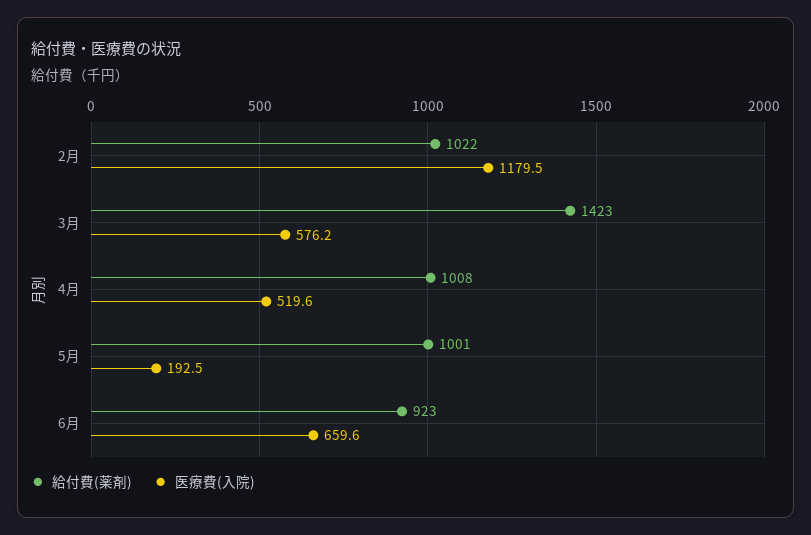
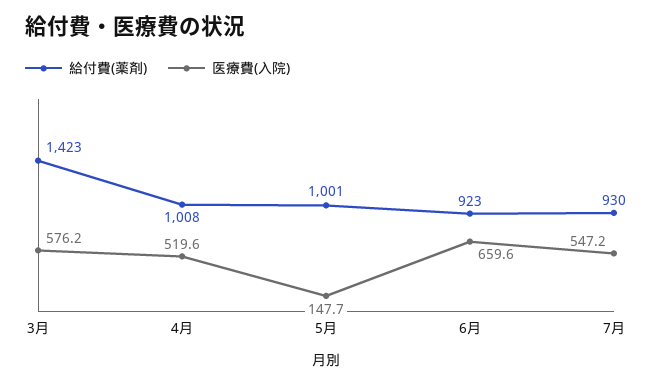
給付費(薬剤), 2月: 1022 -> none
医療費(入院), 2月: 1179.5 -> none
医療費(入院), 5月: 192.5 -> 147.7
給付費(薬剤), 7月: none -> 930
医療費(入院), 7月: none -> 547.2

